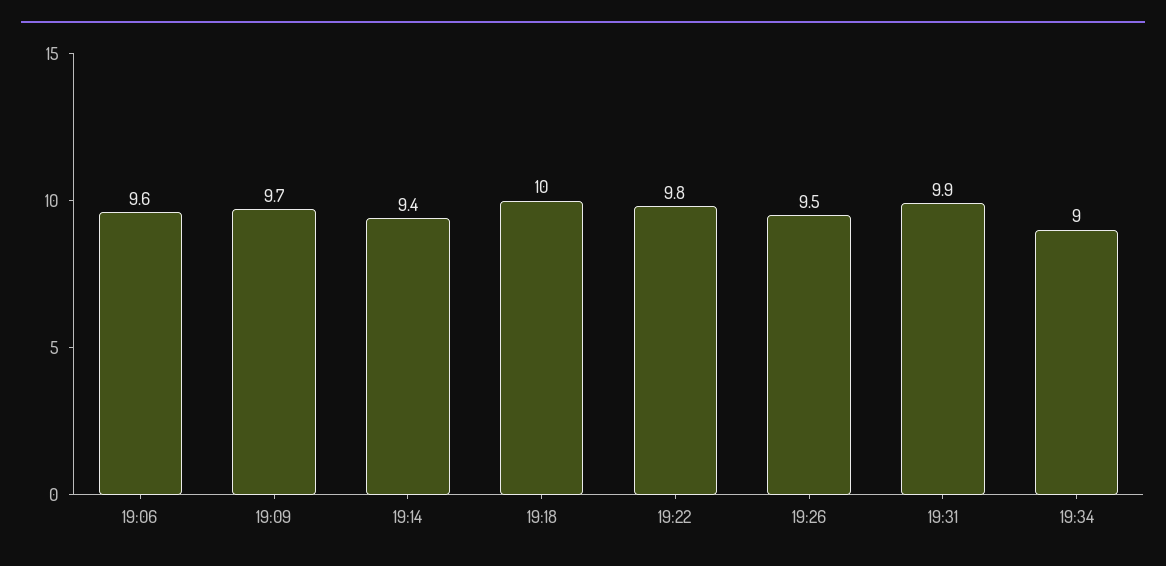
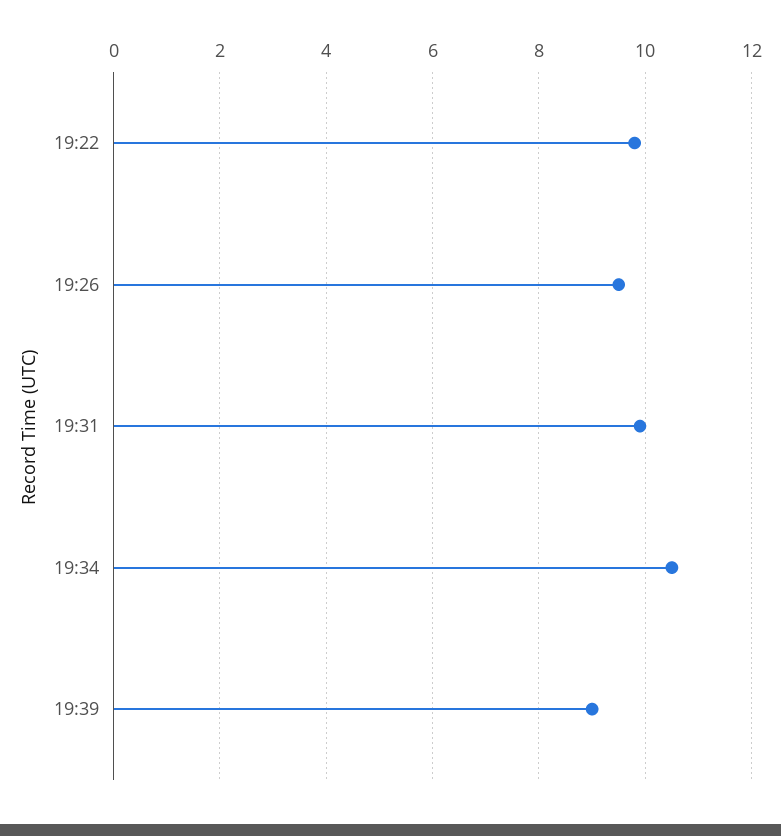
19:06: 9.6 -> none
19:09: 9.7 -> none
19:14: 9.4 -> none
19:18: 10 -> none
19:34: 9 -> 10.5
19:39: none -> 9

